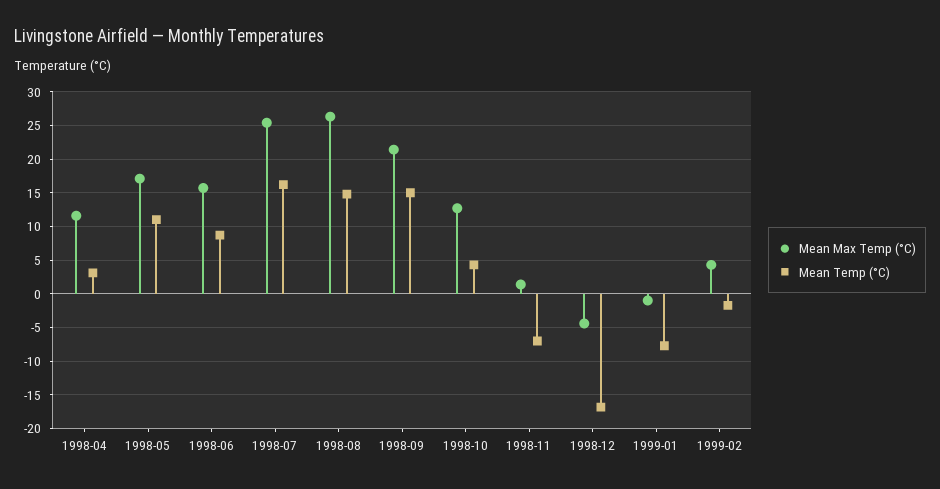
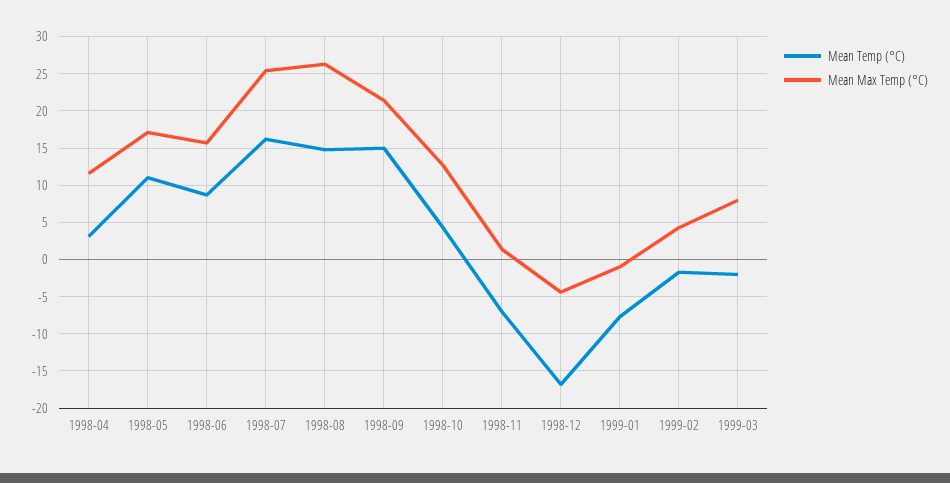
Mean Temp (°C), 1999-03: none -> -2
Mean Max Temp (°C), 1999-03: none -> 8

